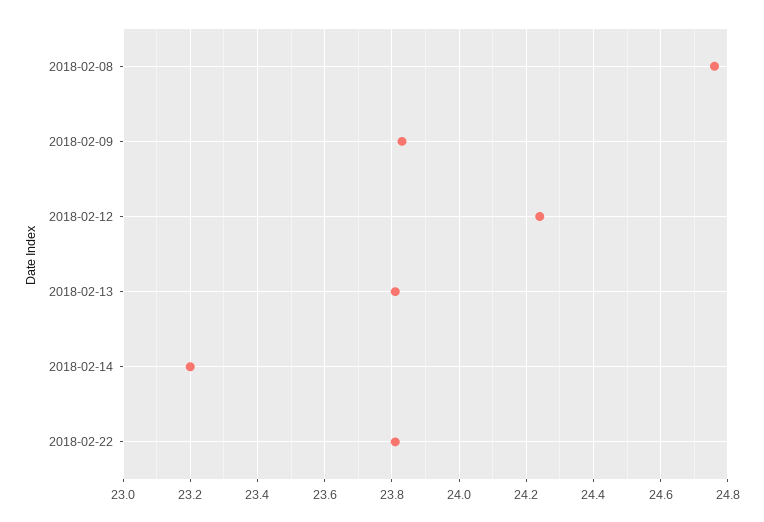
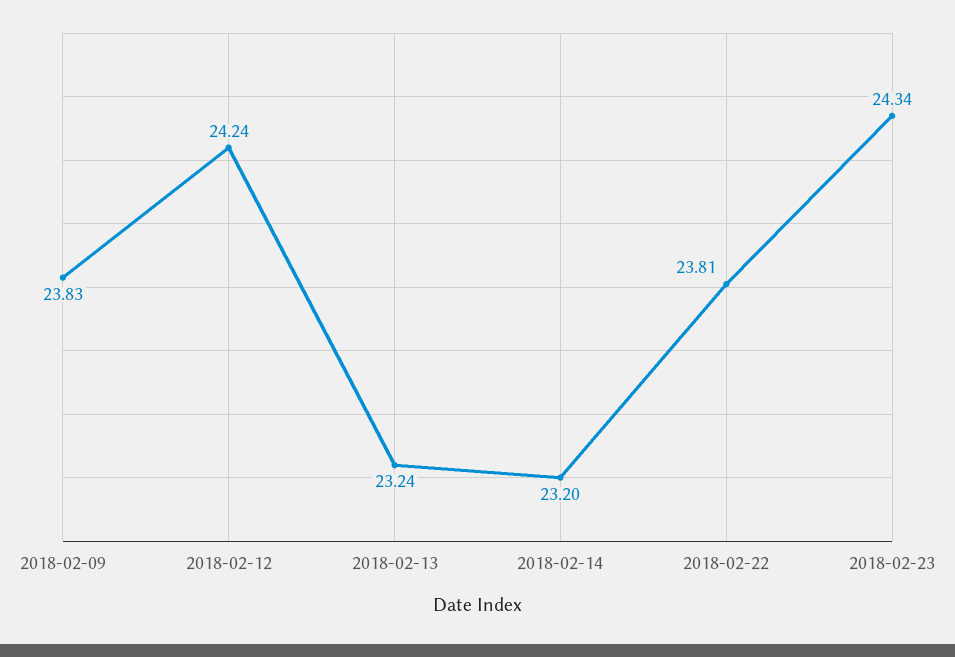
2018-02-08: 24.75 -> none
2018-02-13: 23.8 -> 23.24
2018-02-23: none -> 24.34

